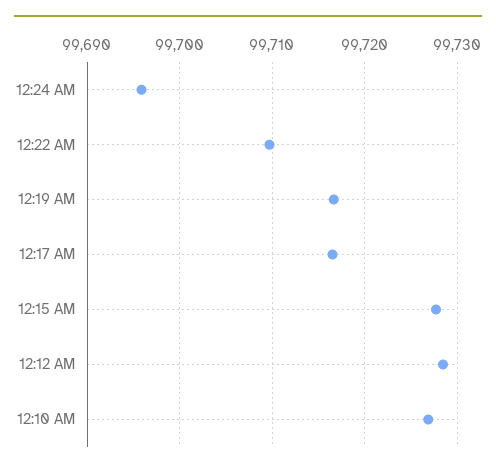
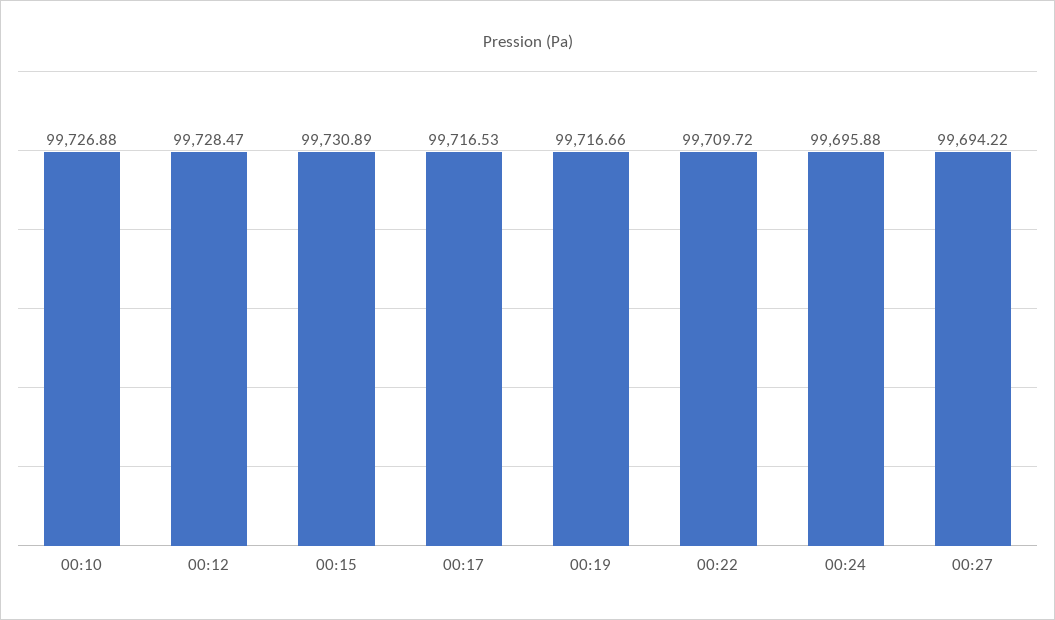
12:15 AM: 99728 -> 99730.89
00:27: none -> 99694.22

